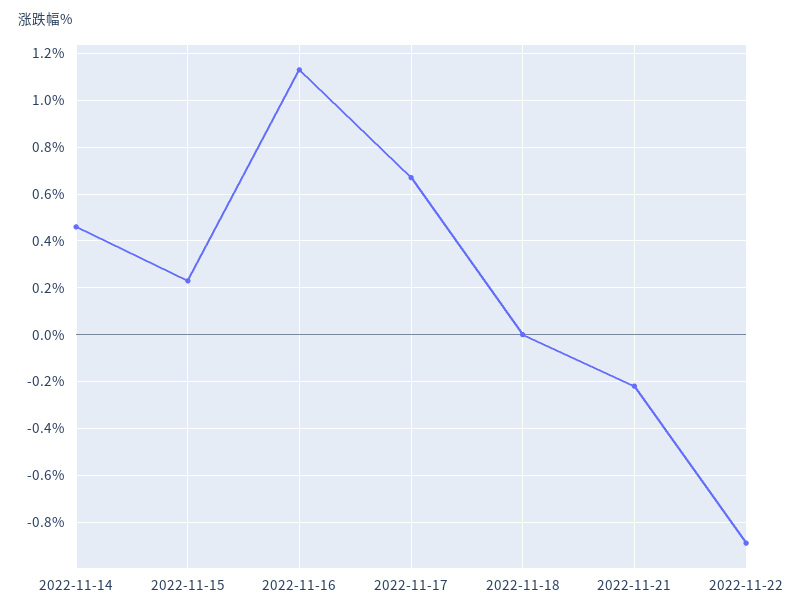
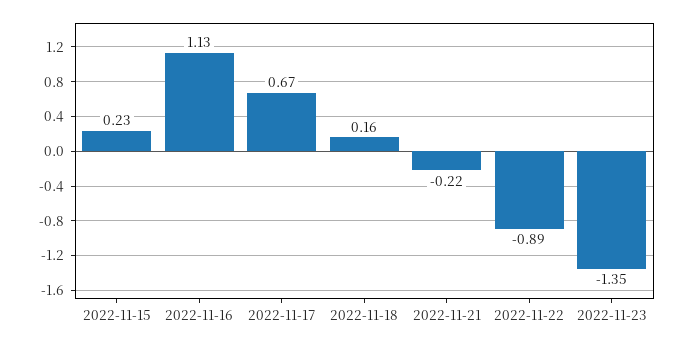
2022-11-14: 0.45 -> none
2022-11-18: 0 -> 0.16
2022-11-23: none -> -1.35

